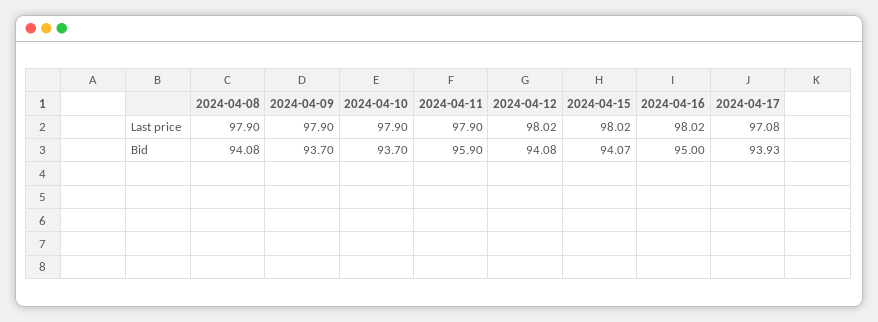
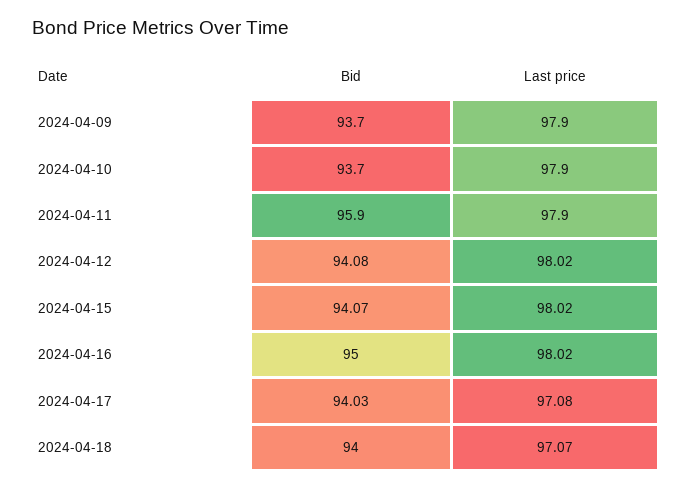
2024-04-08, Last price: 97.9 -> none
2024-04-08, Bid: 94.08 -> none
2024-04-17, Bid: 93.93 -> 94.03
2024-04-18, Bid: none -> 94
2024-04-18, Last price: none -> 97.07

